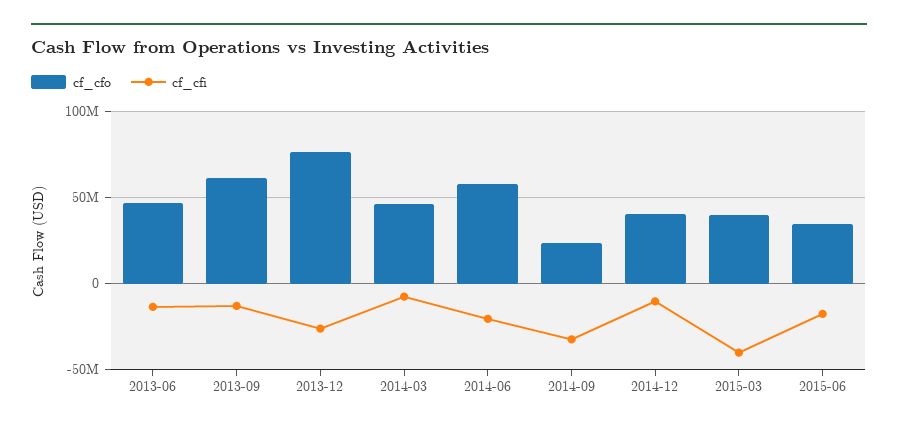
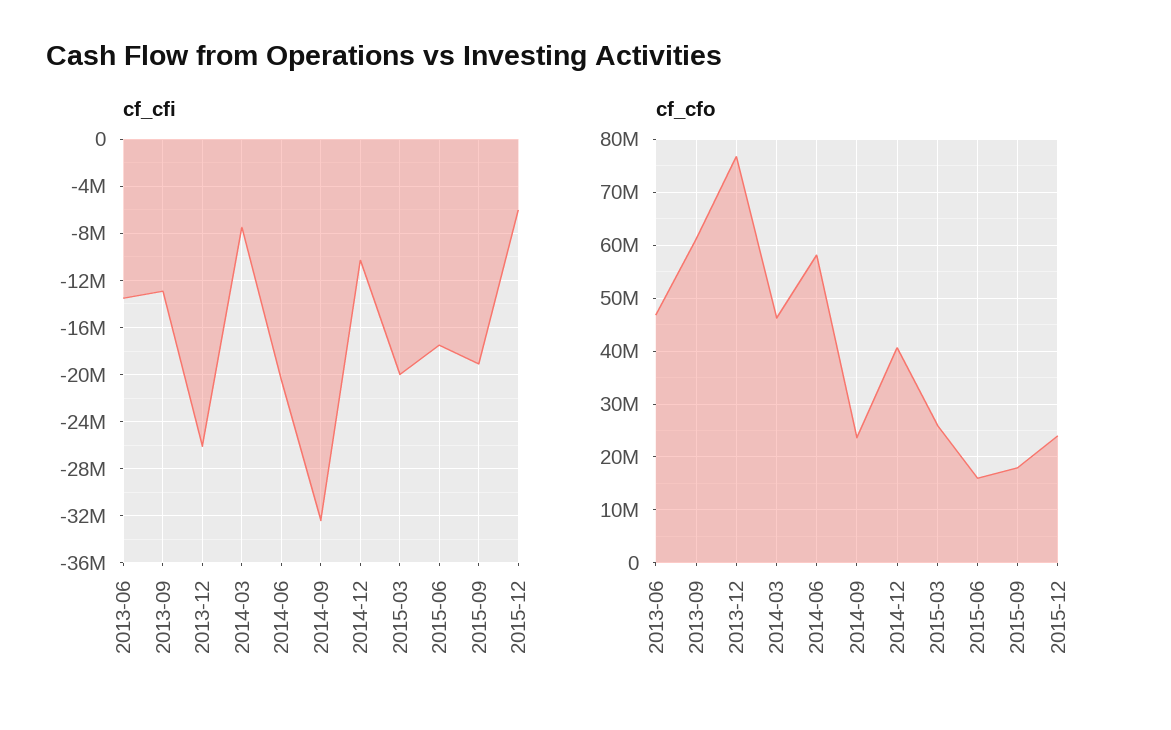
cf_cfo, 2015-03: 40000000 -> 26000000
cf_cfi, 2015-03: -40000000 -> -20000000
cf_cfo, 2015-06: 35000000 -> 16000000
cf_cfi, 2015-09: none -> -19000000
cf_cfi, 2015-12: none -> -6000000
cf_cfo, 2015-09: none -> 18000000
cf_cfo, 2015-12: none -> 24000000

